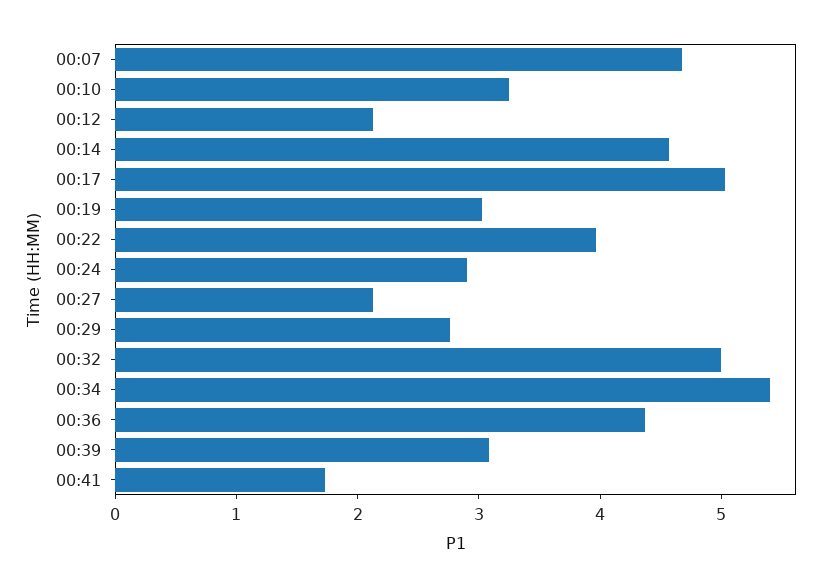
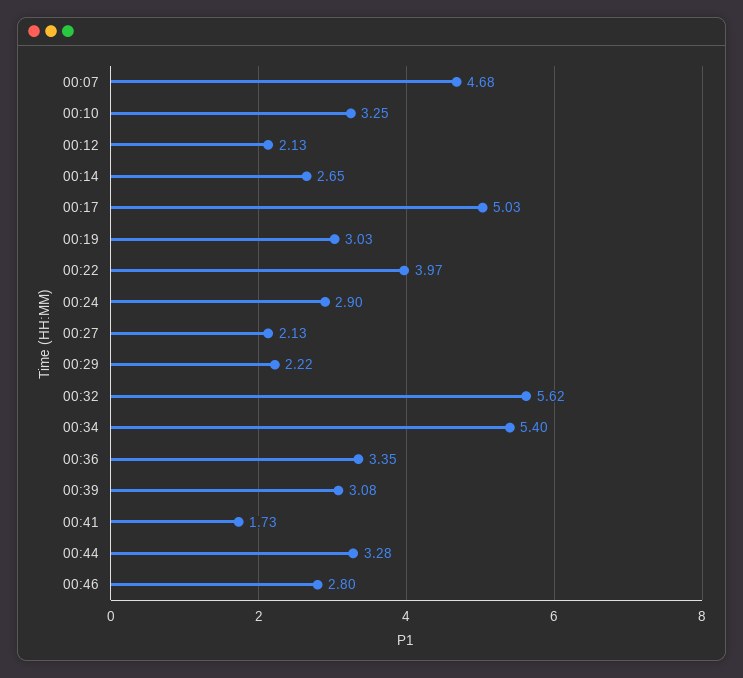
00:14: 4.6 -> 2.65
00:29: 2.8 -> 2.22
00:32: 5 -> 5.62
00:36: 4.4 -> 3.35
00:44: none -> 3.28
00:46: none -> 2.8

